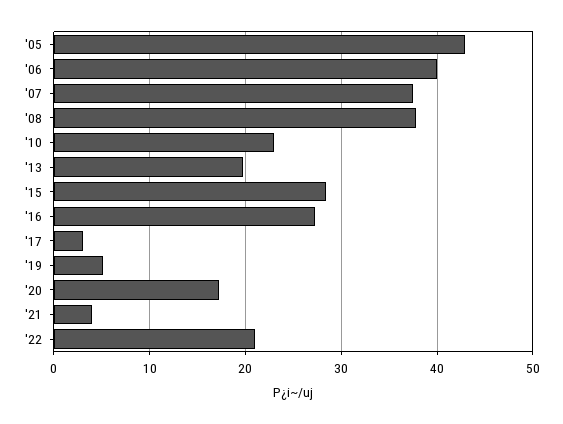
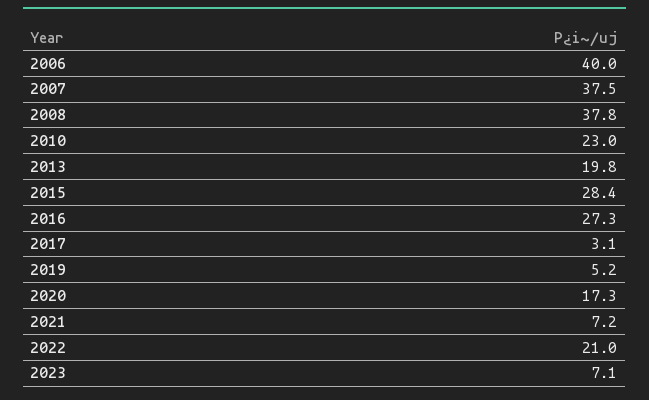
'05: 43 -> none
'21: 4 -> 7.2
2023: none -> 7.1

